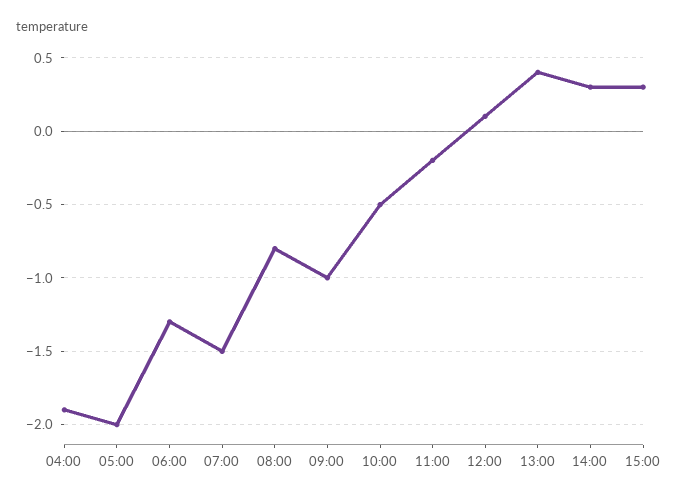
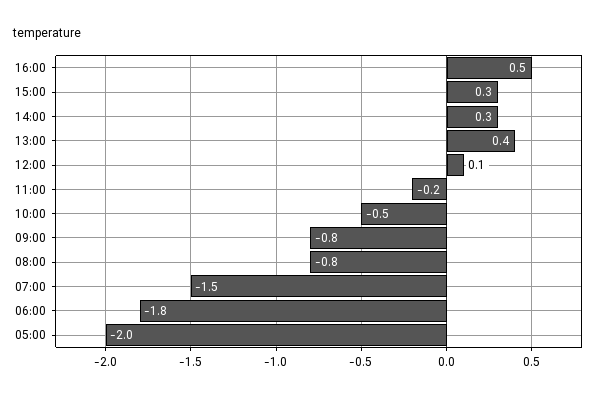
04:00: -1.9 -> none
06:00: -1.3 -> -1.8
09:00: -1 -> -0.8
16:00: none -> 0.5

